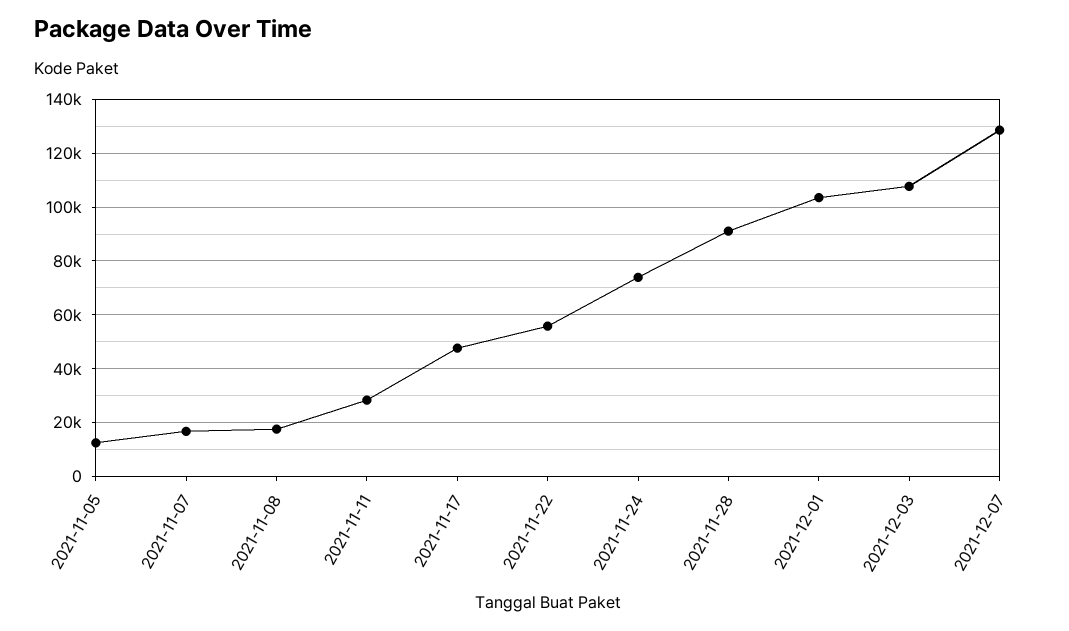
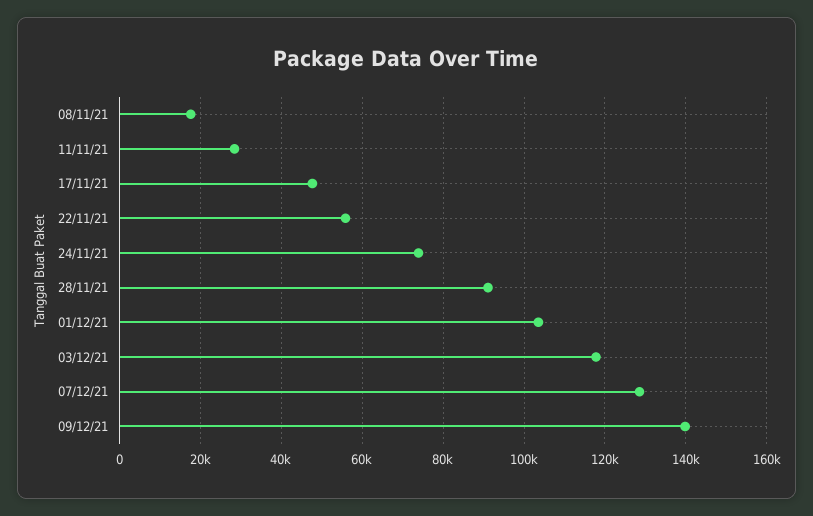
2021-11-05: 12500 -> none
2021-11-07: 17500 -> none
2021-12-03: 107500 -> 118000
09/12/21: none -> 140000

